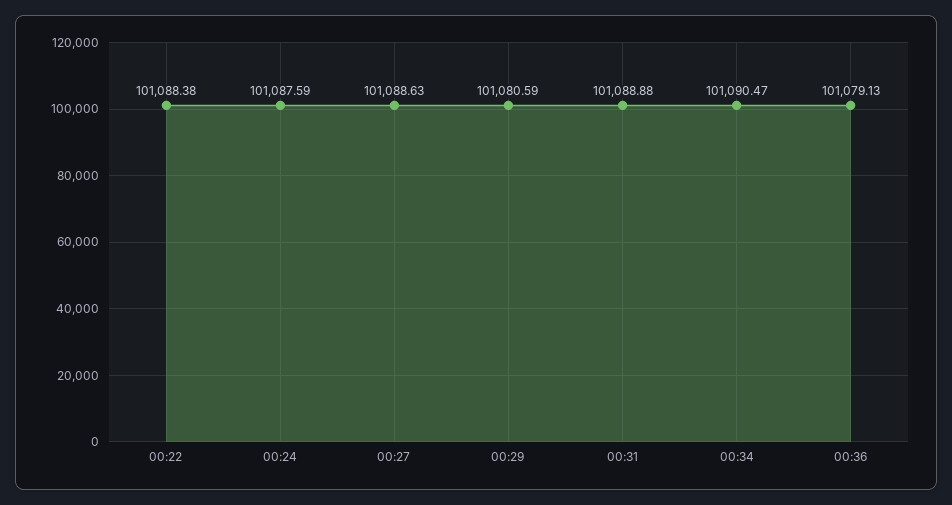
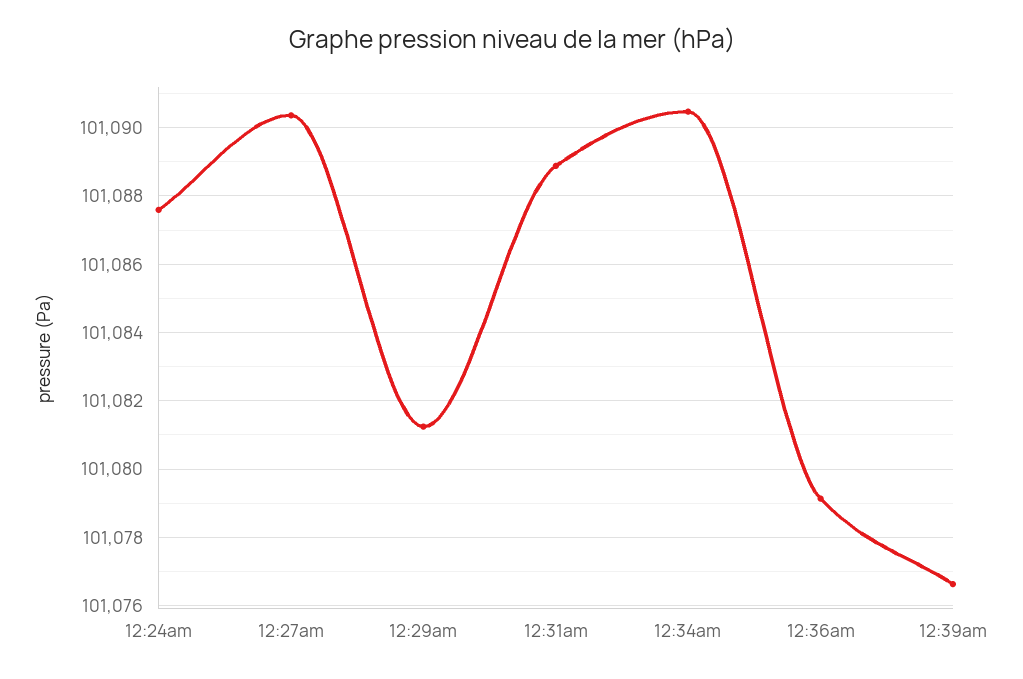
00:22: 101088.38 -> none
00:27: 101088.63 -> 101090.4
00:29: 101080.59 -> 101081.2
12:39am: none -> 101076.6

